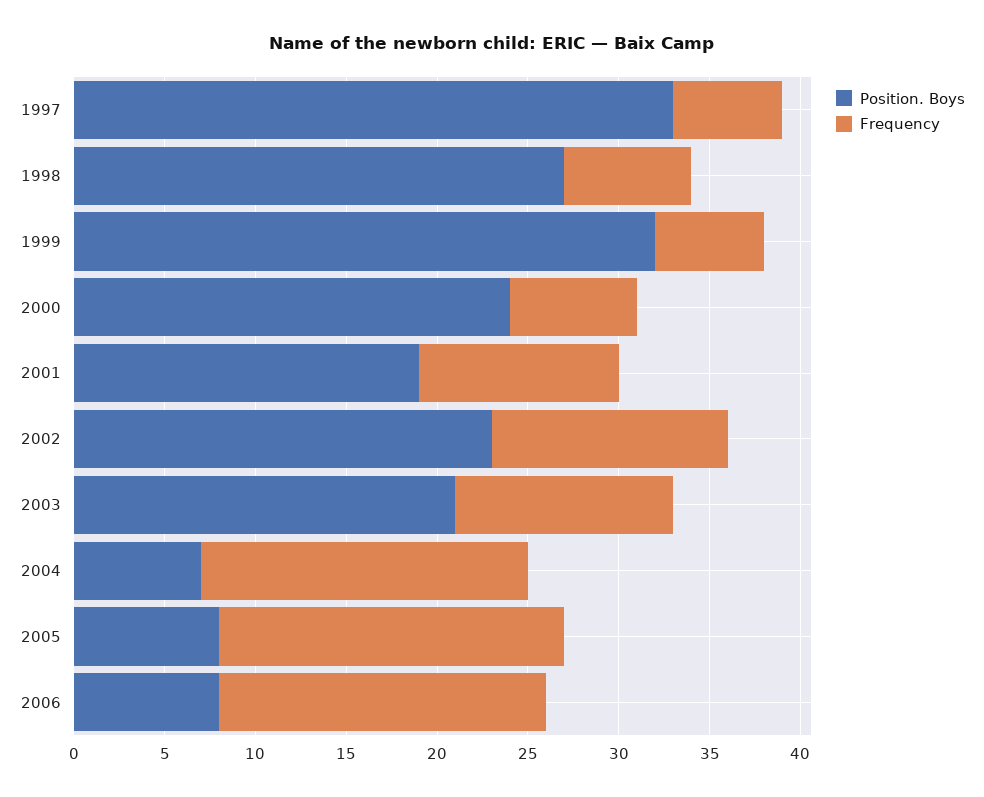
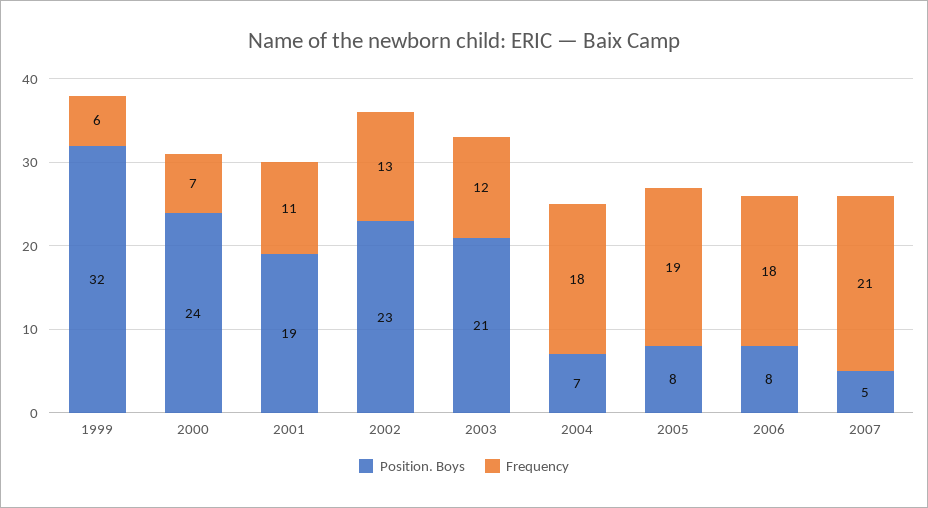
Position. Boys, 1997: 33 -> none
Frequency, 1997: 6 -> none
Position. Boys, 1998: 27 -> none
Frequency, 1998: 7 -> none
Position. Boys, 2007: none -> 5
Frequency, 2007: none -> 21

